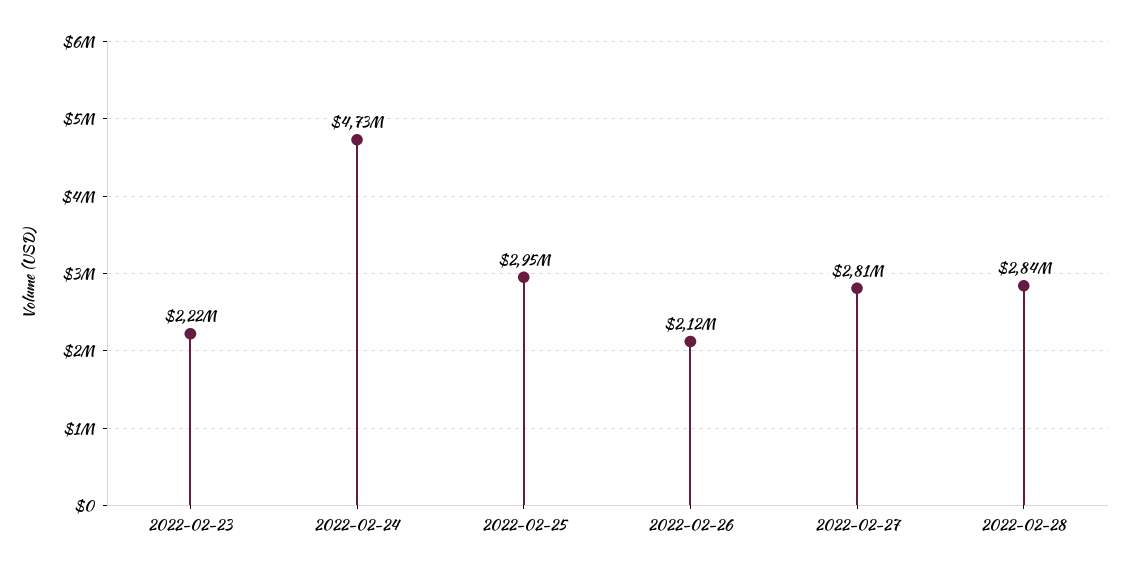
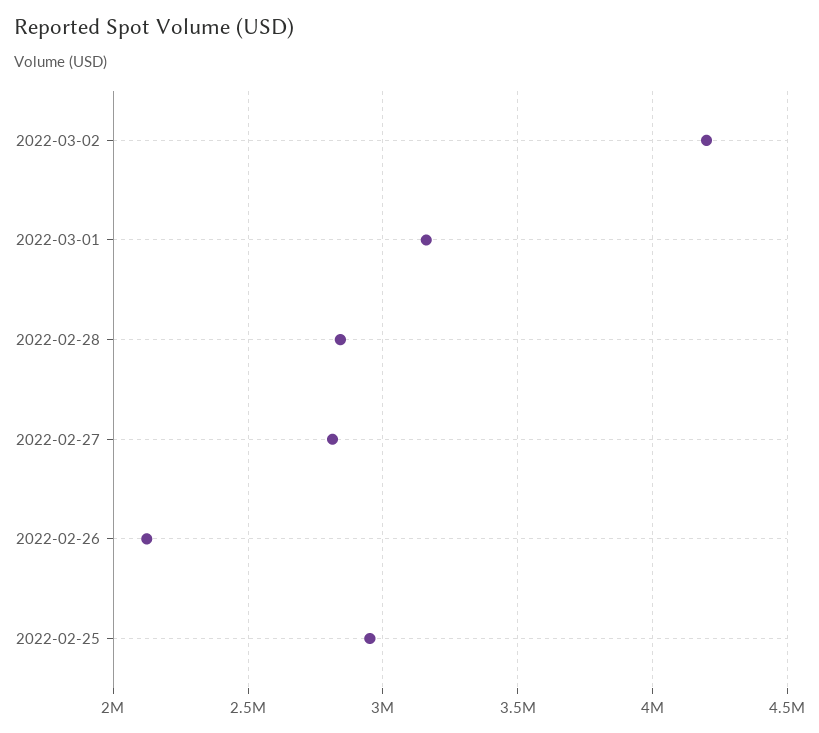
2022-02-23: 2220000 -> none
2022-02-24: 4730000 -> none
2022-03-02: none -> 4200000
2022-03-01: none -> 3150000

